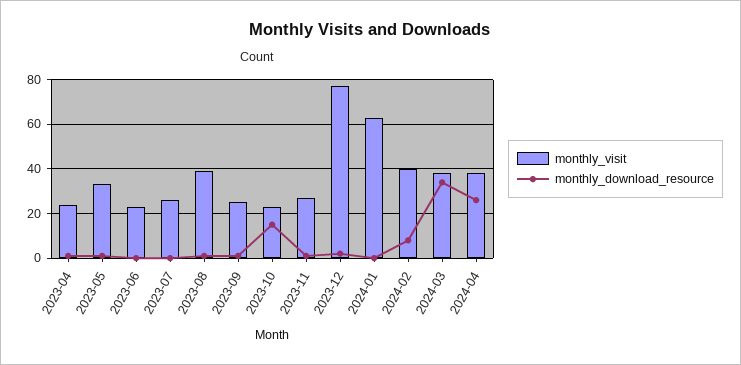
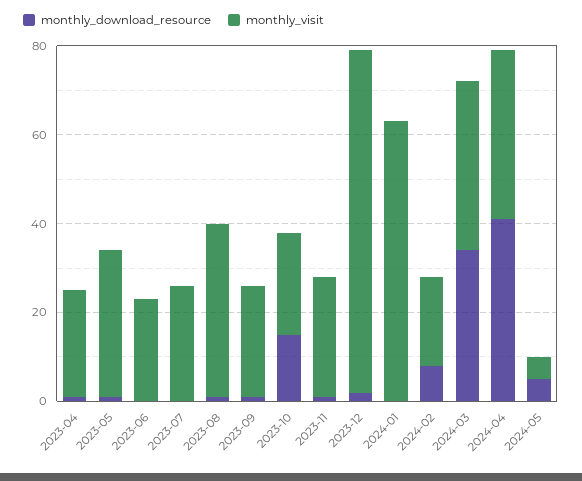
monthly_visit, 2024-02: 40 -> 20
monthly_download_resource, 2024-04: 25 -> 40
monthly_download_resource, 2024-05: none -> 5
monthly_visit, 2024-05: none -> 5

